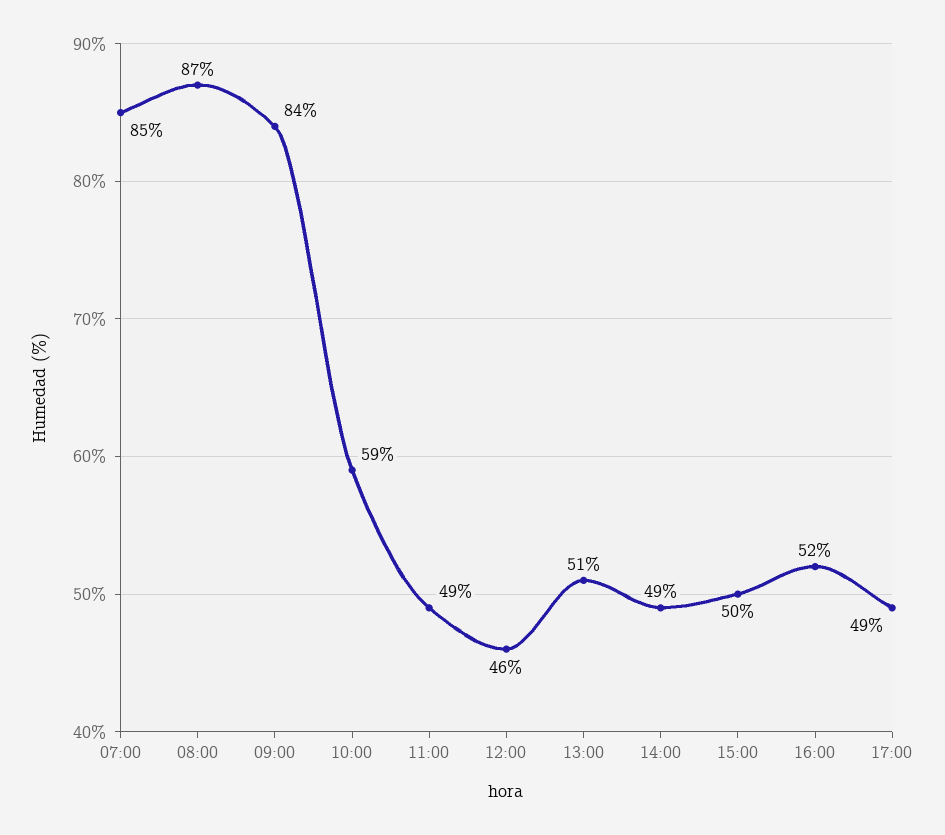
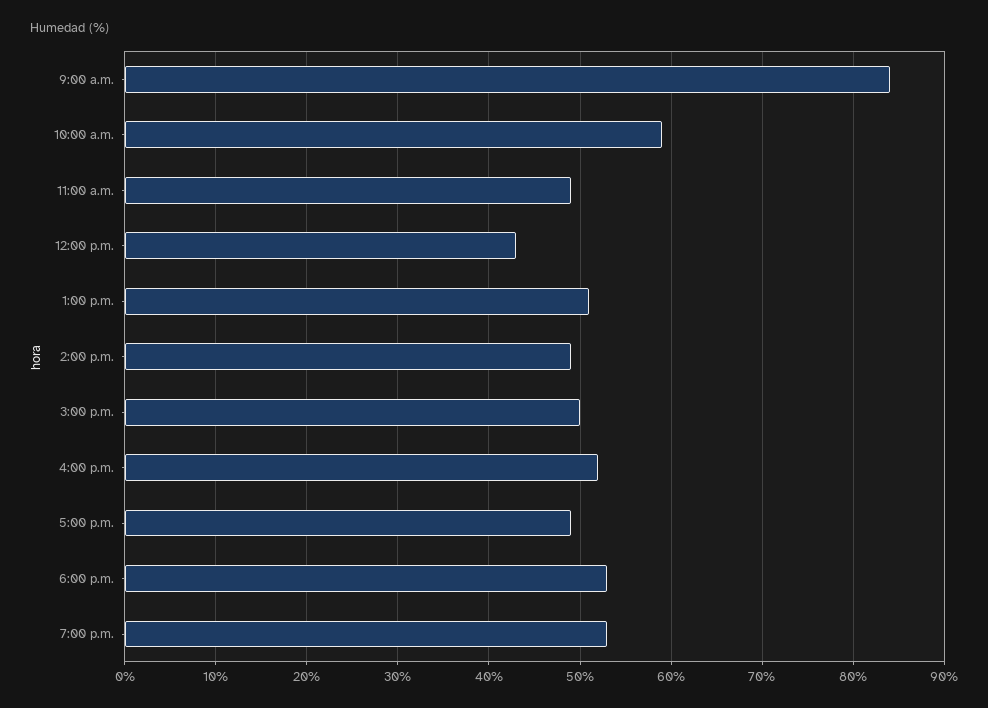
07:00: 85 -> none
08:00: 87 -> none
12:00: 46 -> 43
6:00 p.m.: none -> 53
7:00 p.m.: none -> 53

